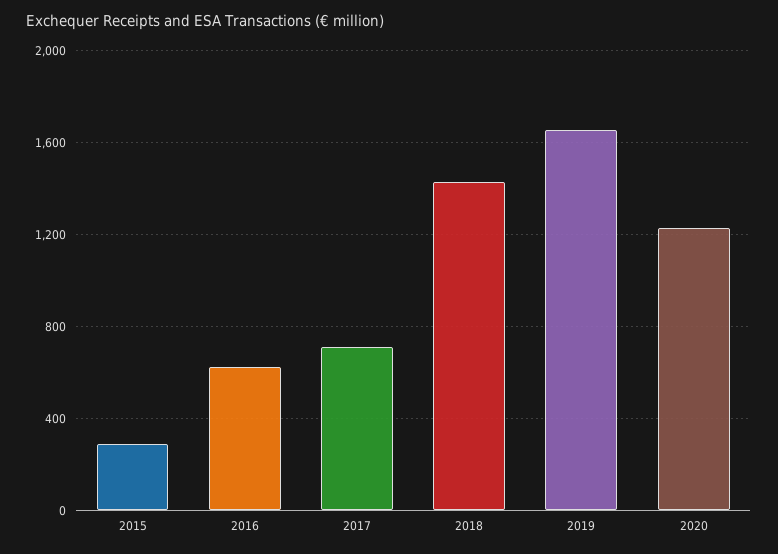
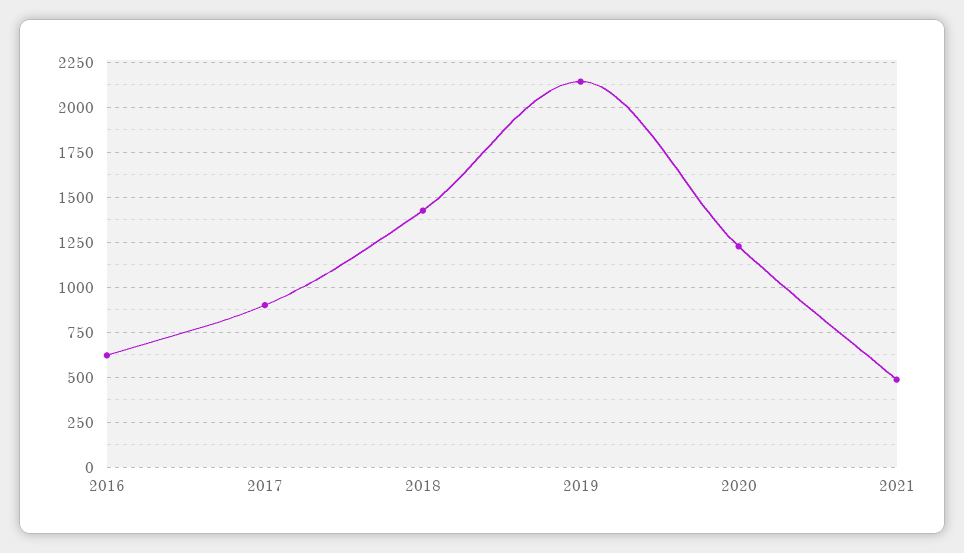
2015: 300 -> none
2017: 700 -> 900
2019: 1650 -> 2150
2021: none -> 500

